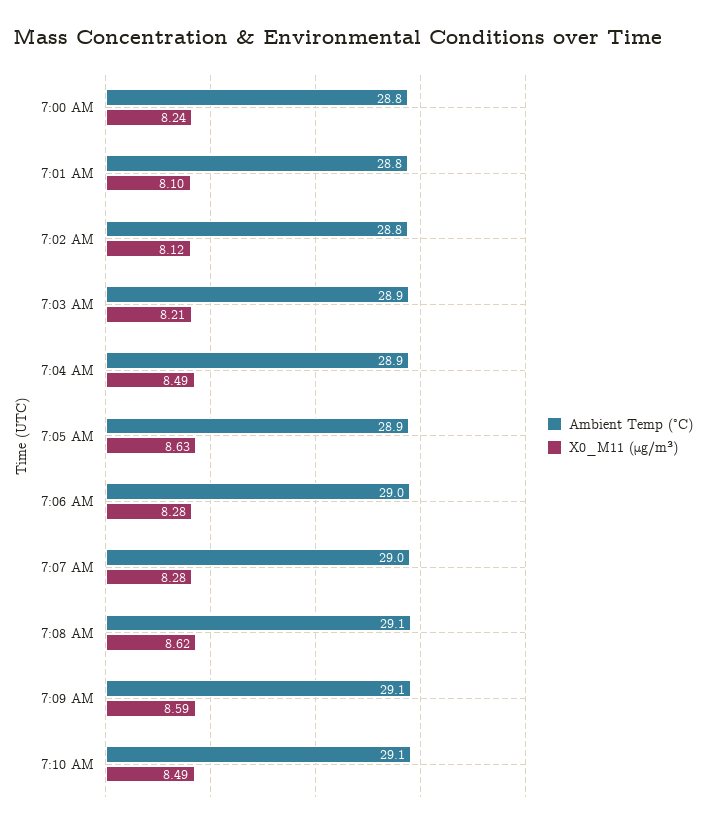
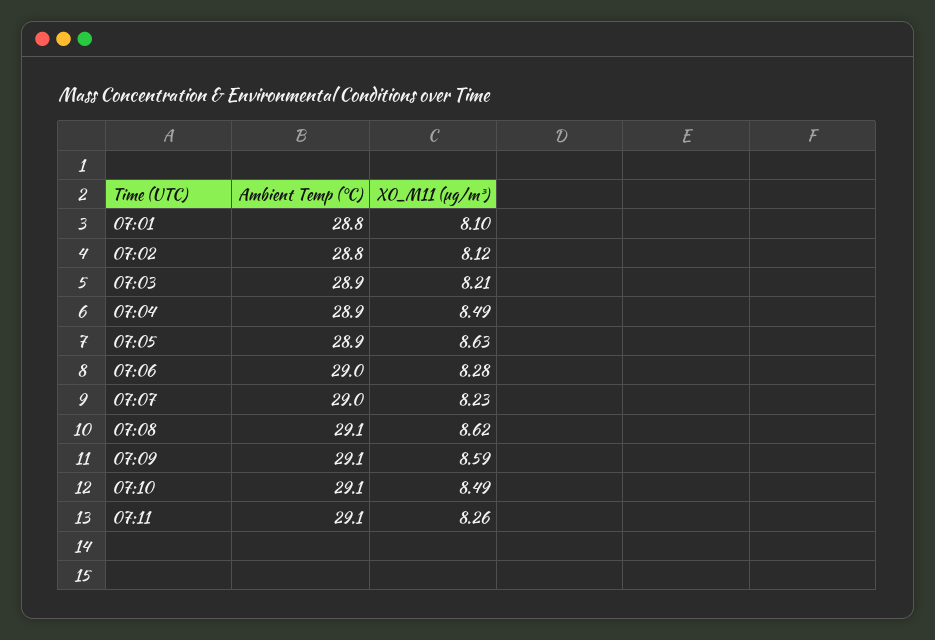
Ambient Temp (°C), 7:00 AM: 28.8 -> none
X0_M11 (μg/m³), 7:00 AM: 8.24 -> none
X0_M11 (μg/m³), 7:07 AM: 8.28 -> 8.23
Ambient Temp (°C), 07:11: none -> 29.1
X0_M11 (μg/m³), 07:11: none -> 8.26

